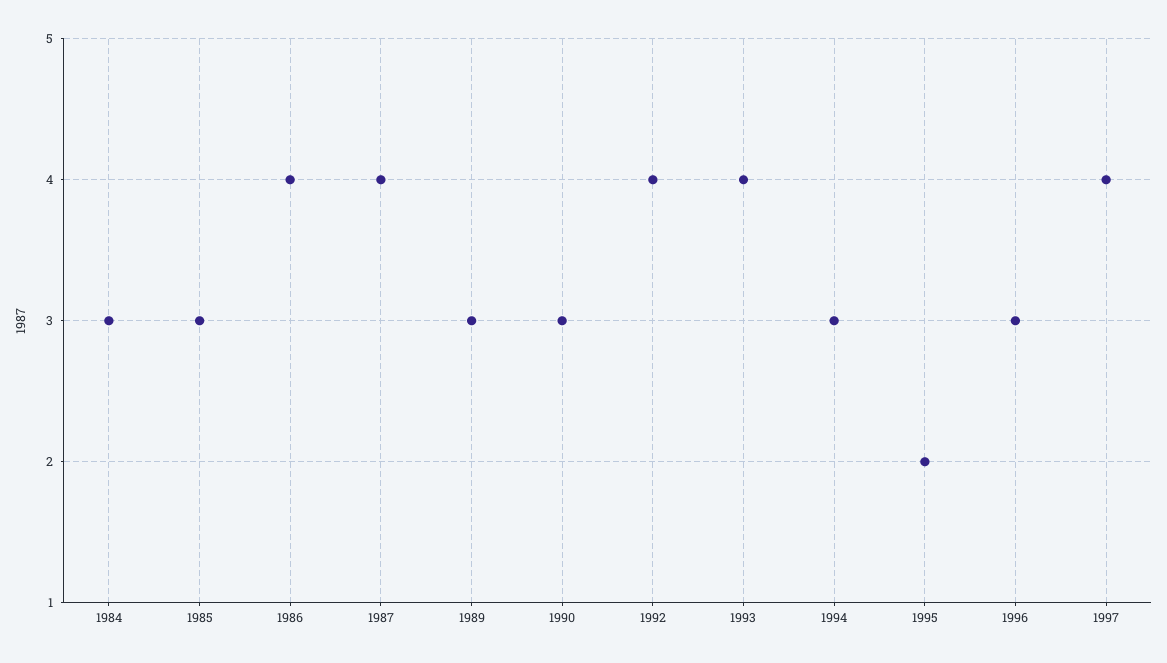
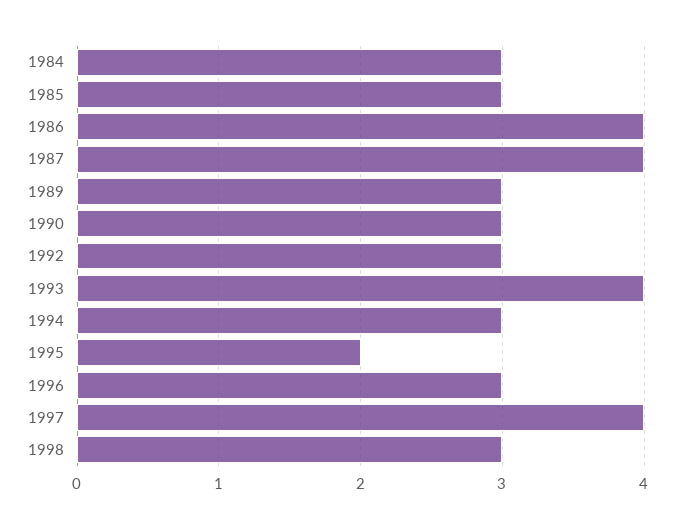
1992: 4 -> 3
1998: none -> 3

